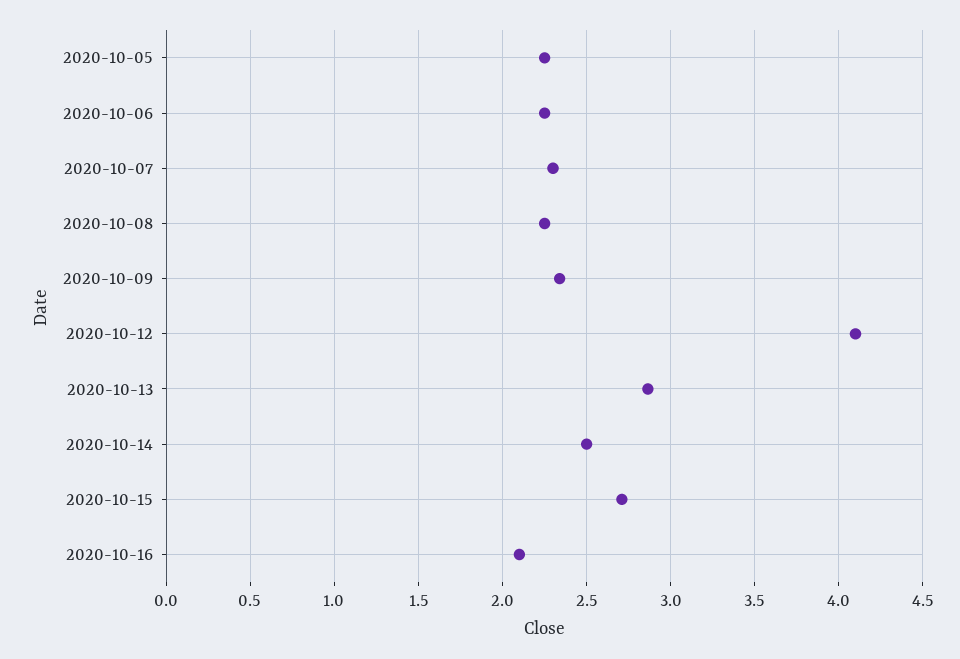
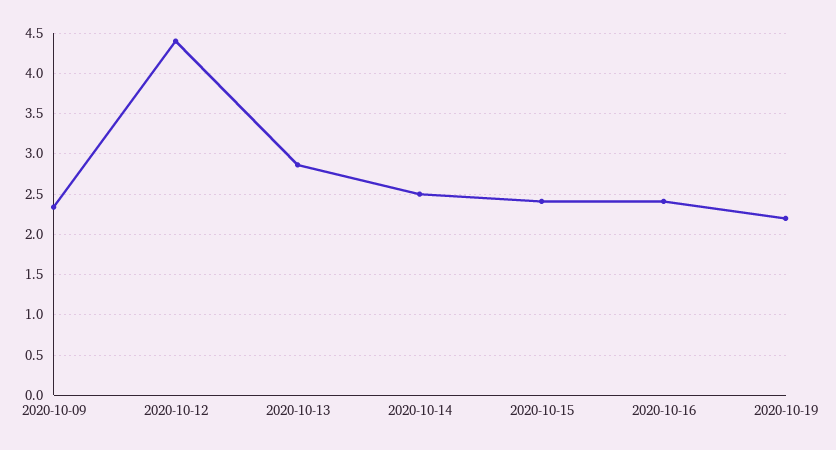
2020-10-05: 2.25 -> none
2020-10-06: 2.25 -> none
2020-10-07: 2.3 -> none
2020-10-08: 2.25 -> none
2020-10-12: 4.1 -> 4.4
2020-10-15: 2.7 -> 2.4
2020-10-16: 2.1 -> 2.4
2020-10-19: none -> 2.2

